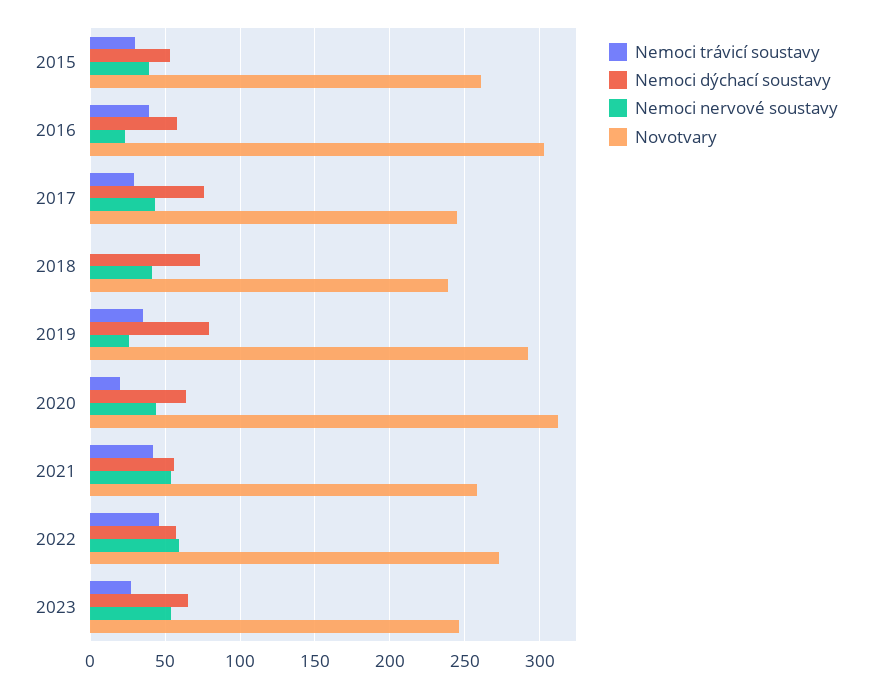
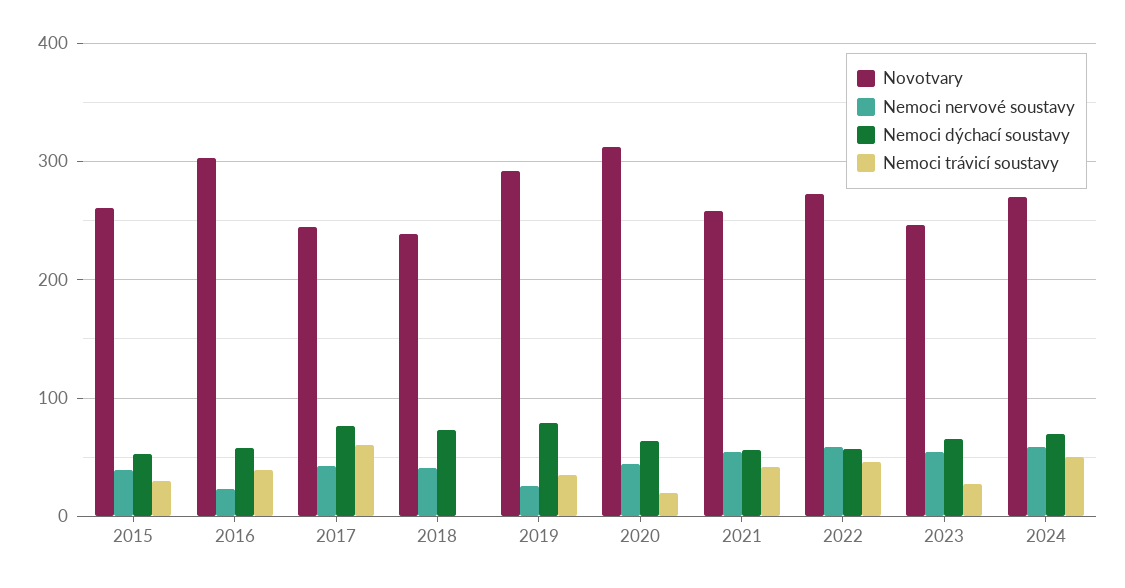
Nemoci trávicí soustavy, 2017: 30 -> 60
Novotvary, 2024: none -> 270
Nemoci nervové soustavy, 2024: none -> 60
Nemoci dýchací soustavy, 2024: none -> 70
Nemoci trávicí soustavy, 2024: none -> 50

